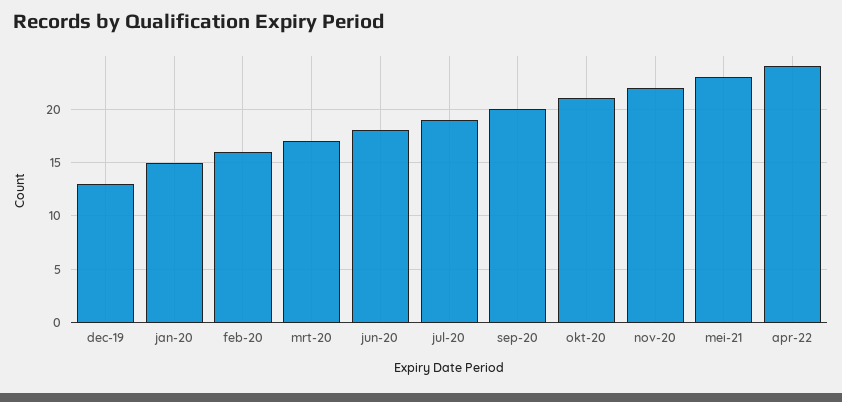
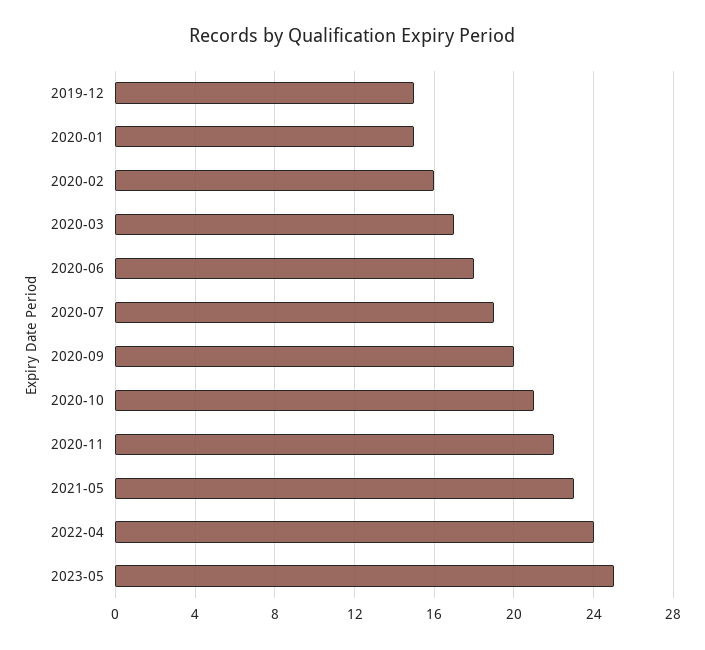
dec-19: 13 -> 15
2023-05: none -> 25

